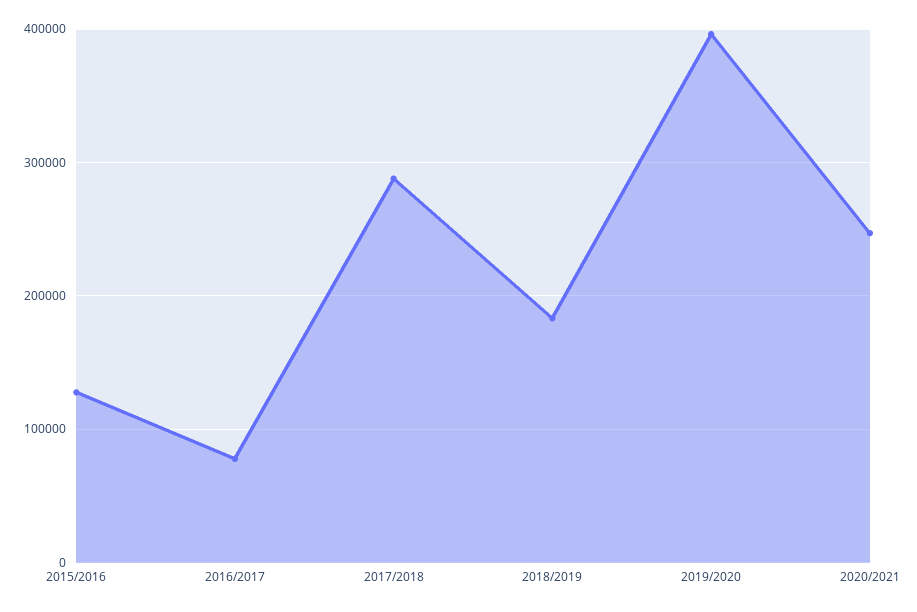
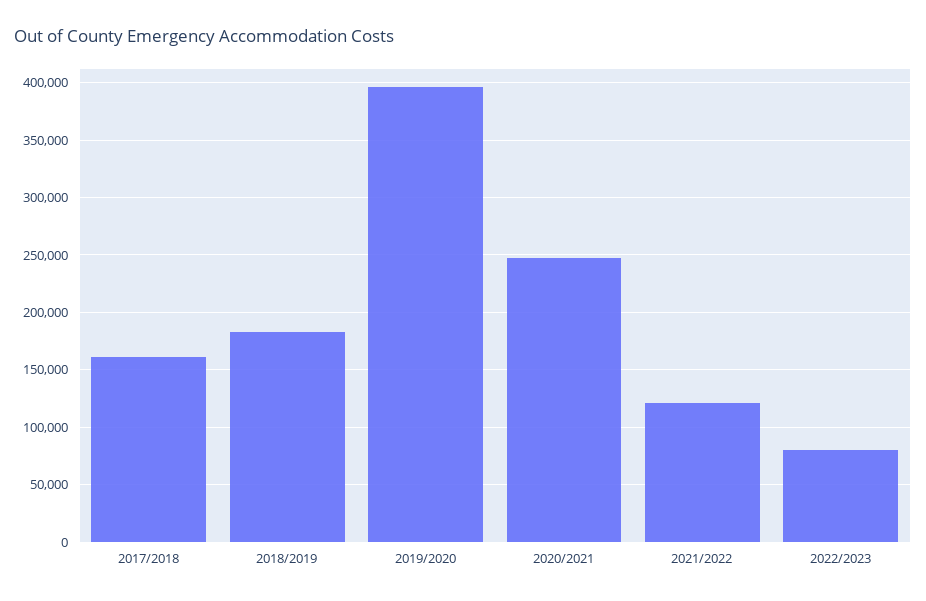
2015/2016: 130000 -> none
2016/2017: 80000 -> none
2017/2018: 290000 -> 160000
2021/2022: none -> 120000
2022/2023: none -> 80000

